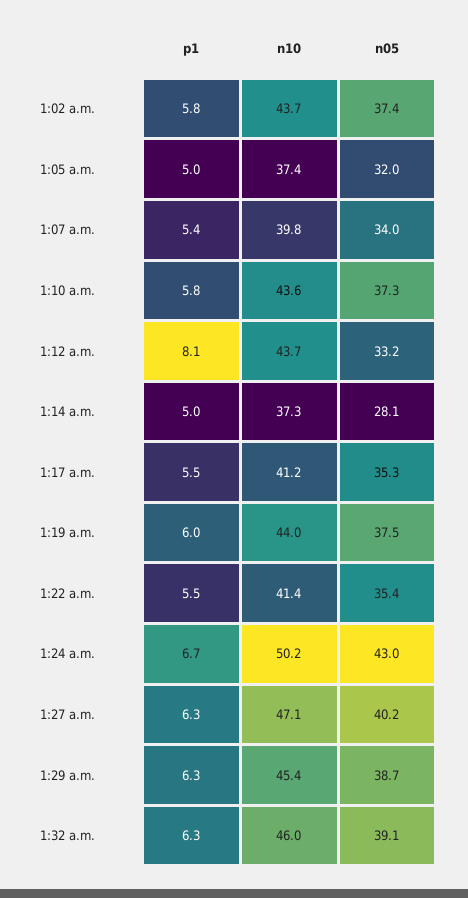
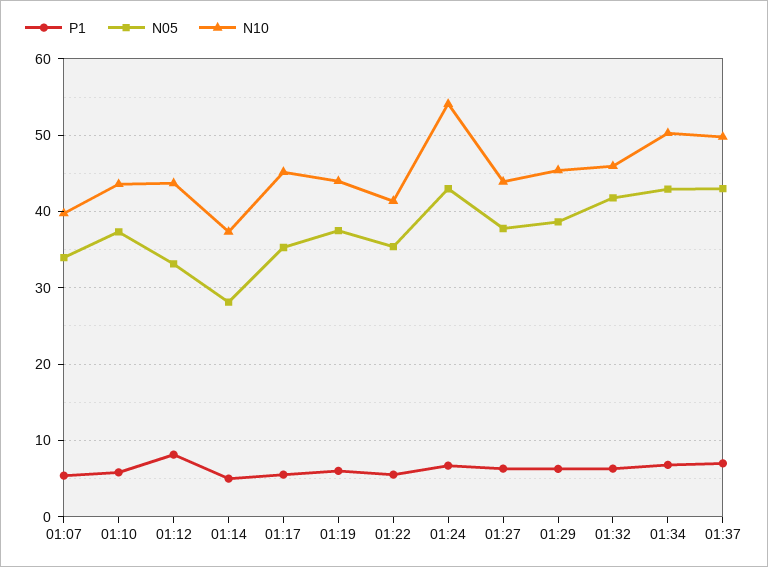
p1, 1:02 a.m.: 5.8 -> none
n10, 1:02 a.m.: 43.7 -> none
n05, 1:02 a.m.: 37.4 -> none
p1, 1:05 a.m.: 5 -> none
n10, 1:05 a.m.: 37.4 -> none
n05, 1:05 a.m.: 32 -> none
n10, 1:17 a.m.: 41.2 -> 45
n10, 1:24 a.m.: 50.2 -> 54
n10, 1:27 a.m.: 47.1 -> 44
n05, 1:27 a.m.: 40.2 -> 38
n05, 1:32 a.m.: 39.1 -> 42
p1, 01:34: none -> 7
n05, 01:34: none -> 43
n10, 01:34: none -> 50
p1, 01:37: none -> 7
n05, 01:37: none -> 43
n10, 01:37: none -> 50

